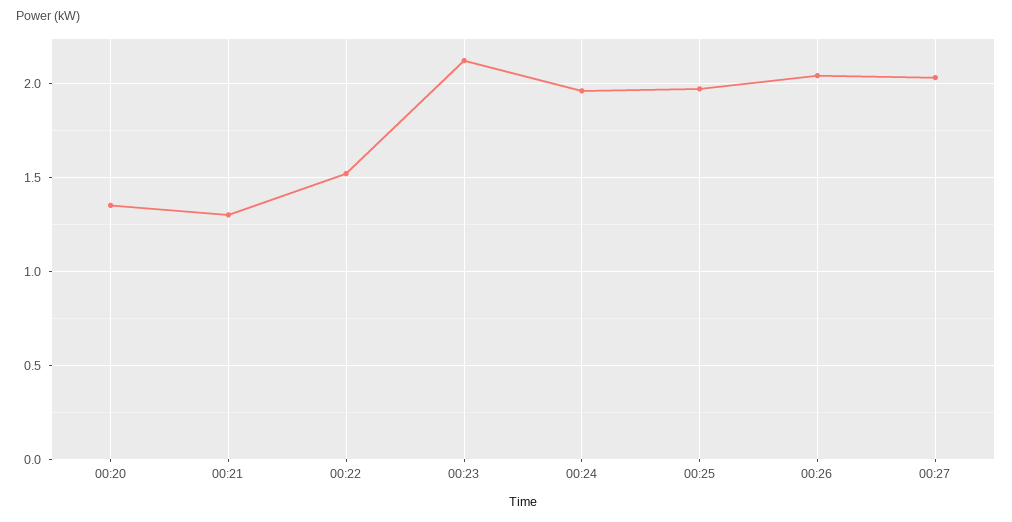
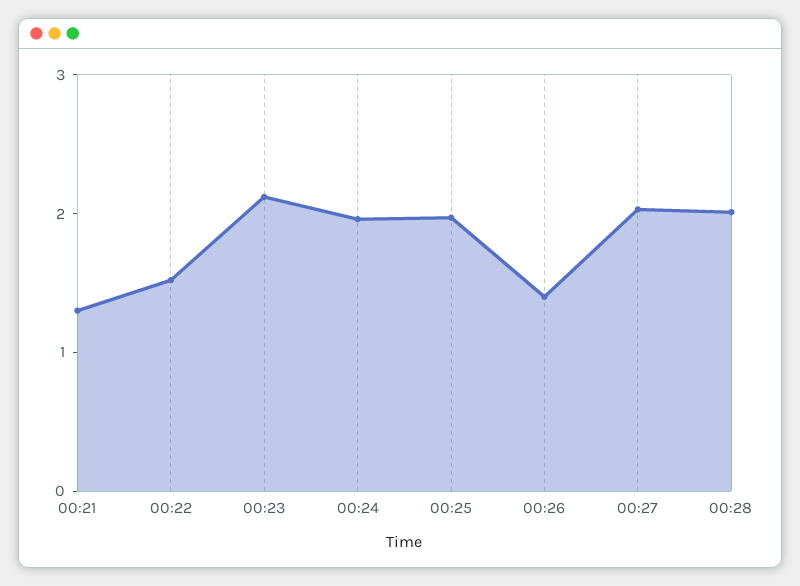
00:20: 1.35 -> none
00:26: 2.05 -> 1.4
00:28: none -> 2

